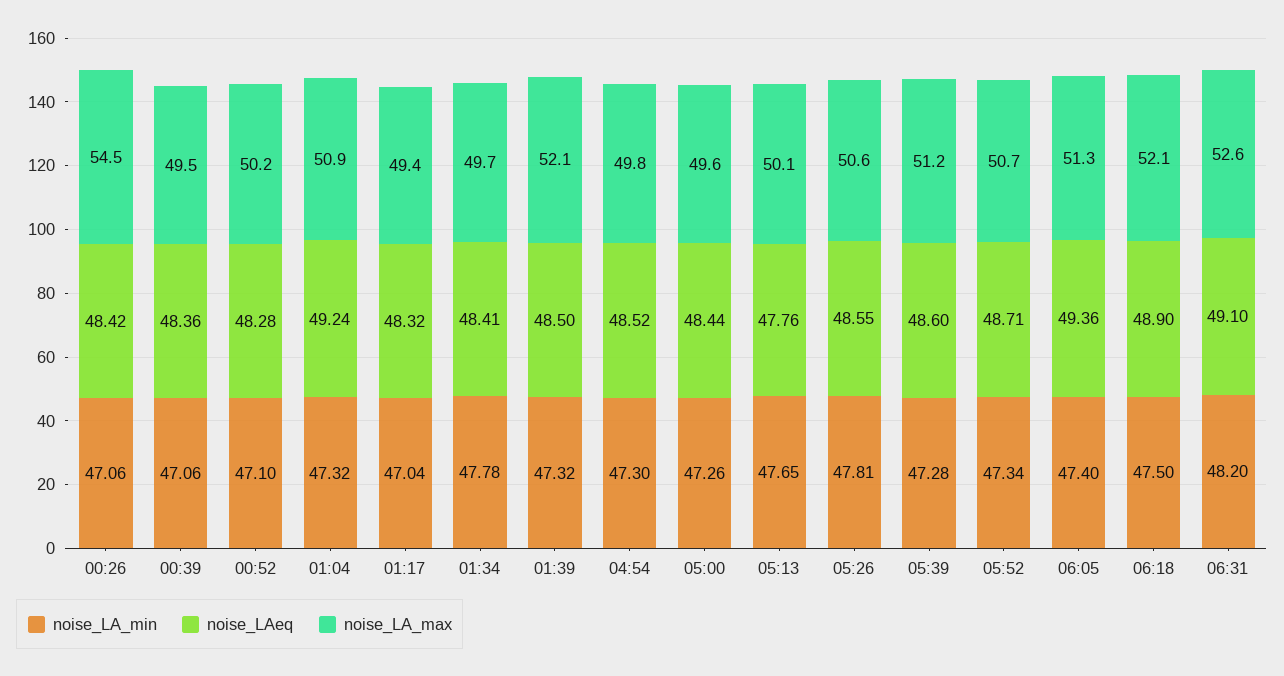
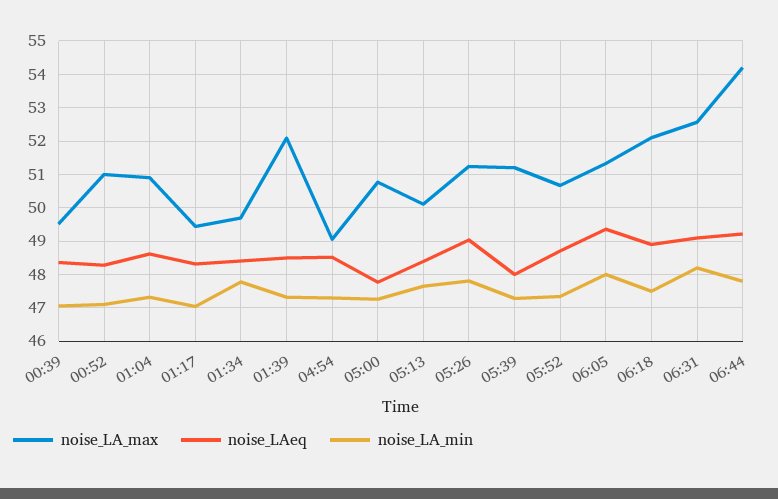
noise_LA_min, 00:26: 47.06 -> none
noise_LAeq, 00:26: 48.42 -> none
noise_LA_max, 00:26: 54.5 -> none
noise_LA_max, 00:52: 50.2 -> 51
noise_LAeq, 01:04: 49.24 -> 48.6
noise_LA_max, 04:54: 49.8 -> 49
noise_LAeq, 05:00: 48.44 -> 47.8
noise_LA_max, 05:00: 49.6 -> 50.8
noise_LAeq, 05:13: 47.76 -> 48.4
noise_LAeq, 05:26: 48.55 -> 49
noise_LA_max, 05:26: 50.6 -> 51.2
noise_LAeq, 05:39: 48.6 -> 48
noise_LA_min, 06:05: 47.4 -> 48
noise_LA_max, 06:44: none -> 54.2
noise_LAeq, 06:44: none -> 49.2
noise_LA_min, 06:44: none -> 47.8

